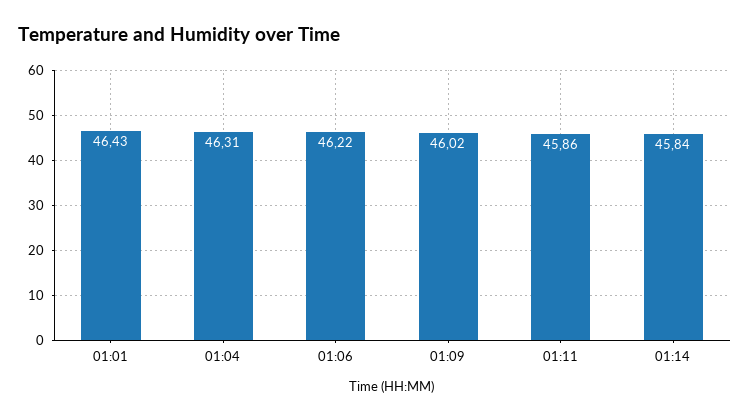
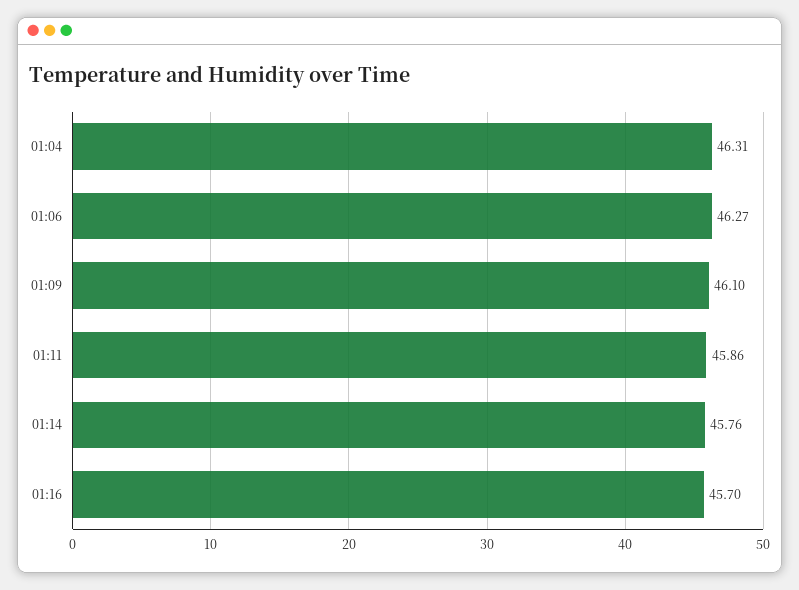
01:01: 46.43 -> none
01:06: 46.22 -> 46.27
01:09: 46.02 -> 46.1
01:14: 45.84 -> 45.76
01:16: none -> 45.7

